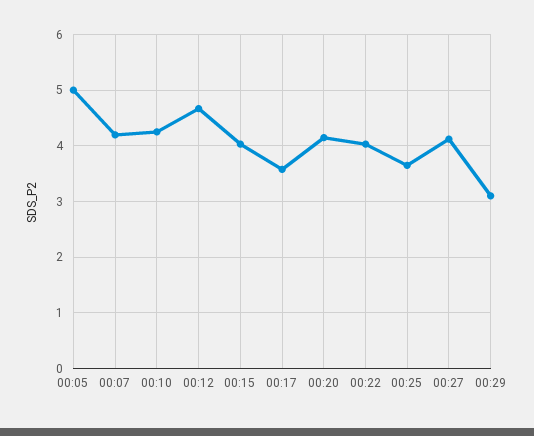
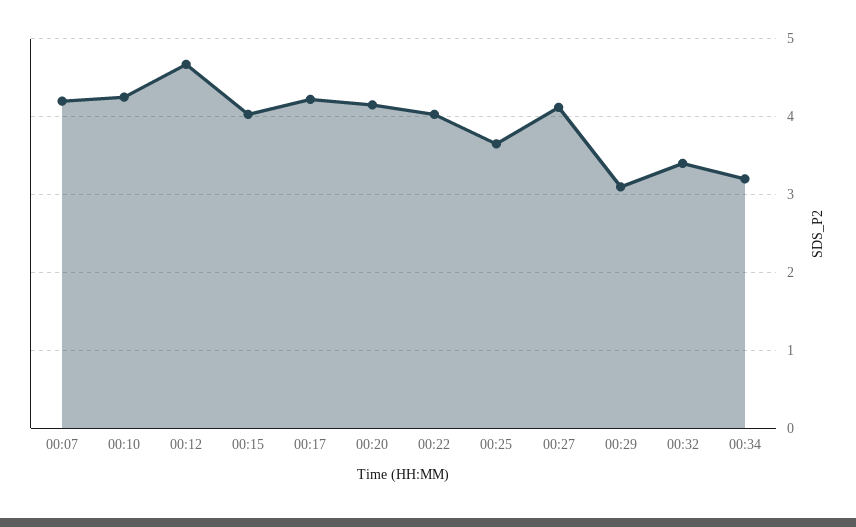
00:05: 5 -> none
00:17: 3.6 -> 4.2
00:32: none -> 3.4
00:34: none -> 3.2

